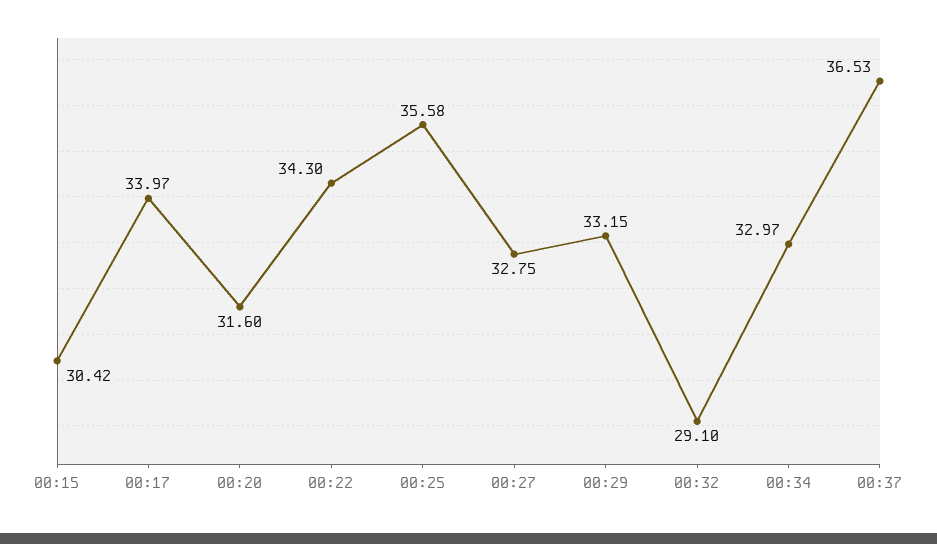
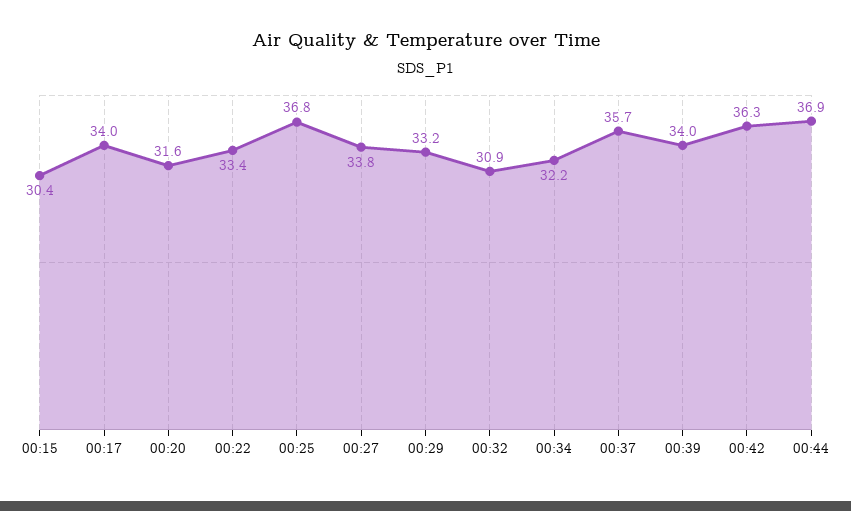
00:22: 34.3 -> 33.4
00:25: 35.58 -> 36.8
00:27: 32.75 -> 33.8
00:32: 29.1 -> 30.9
00:34: 32.97 -> 32.2
00:37: 36.53 -> 35.7
00:39: none -> 34
00:42: none -> 36.3
00:44: none -> 36.9

